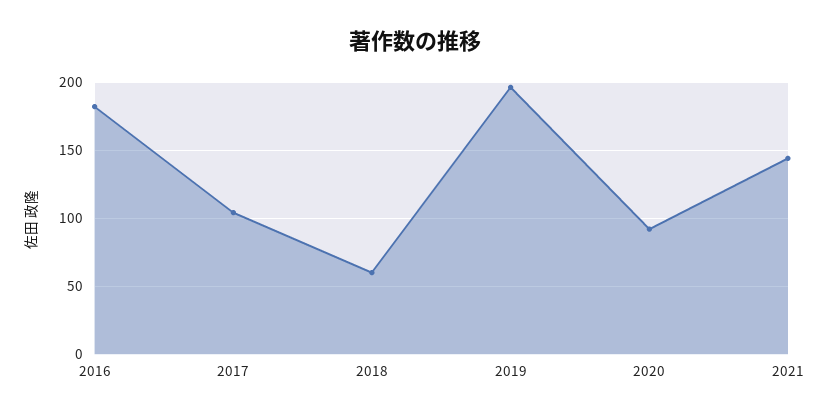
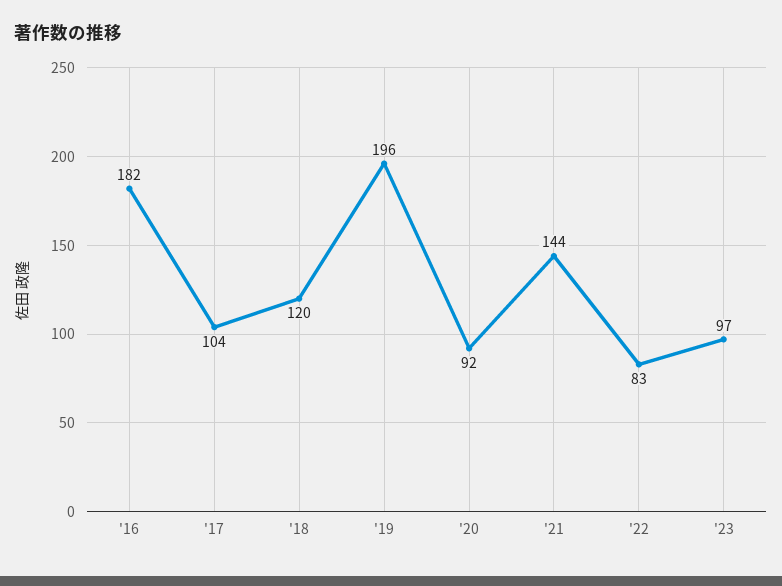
2018: 60 -> 120
'22: none -> 83
'23: none -> 97

